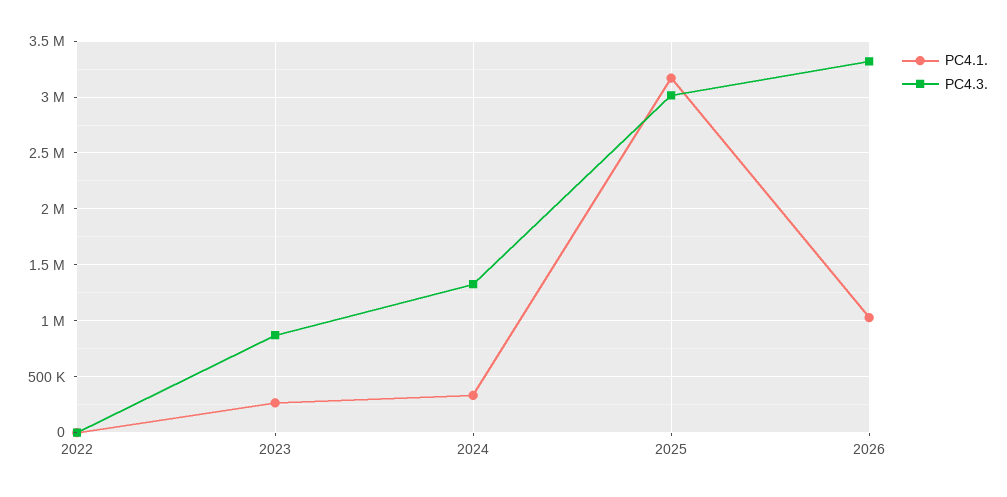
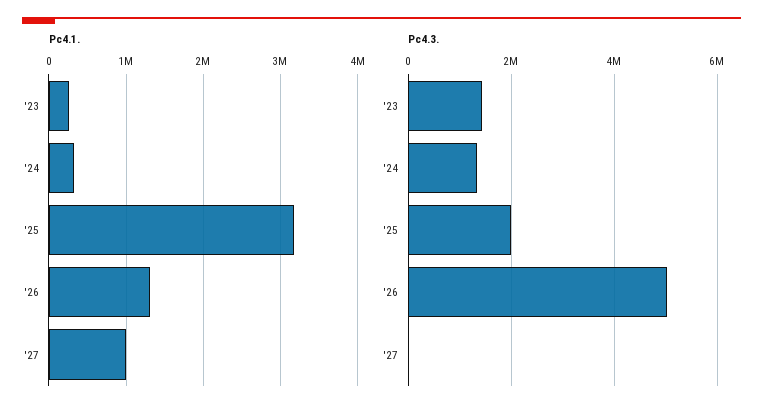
PC4.1., 2022: 0 -> none
PC4.3., 2022: 0 -> none
PC4.3., 2023: 900000 -> 1400000
PC4.3., 2025: 3000000 -> 2000000
PC4.1., 2026: 1000000 -> 1300000
PC4.3., 2026: 3300000 -> 5000000
PC4.1., '27: none -> 1000000
PC4.3., '27: none -> 0

